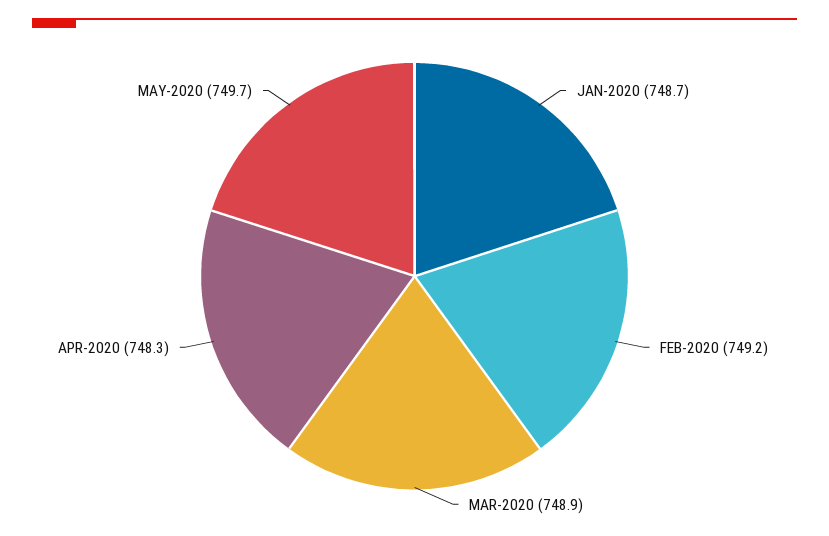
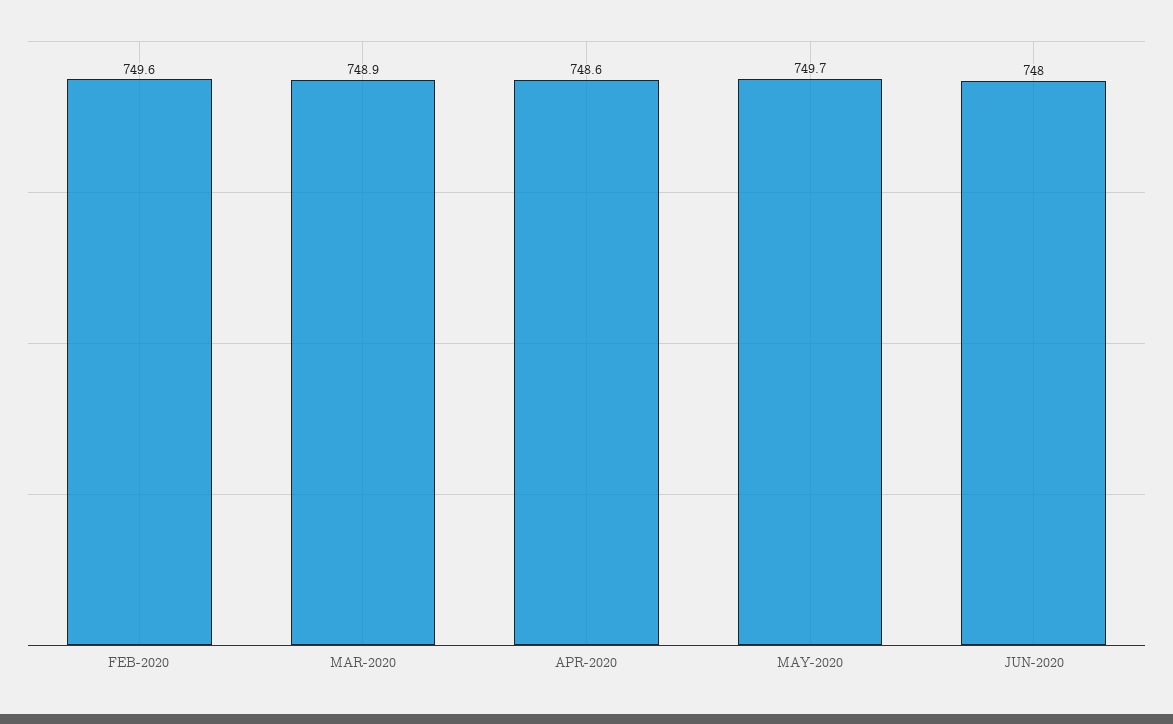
JAN-2020: 748.7 -> none
FEB-2020: 749.2 -> 749.6
APR-2020: 748.3 -> 748.6
JUN-2020: none -> 748

